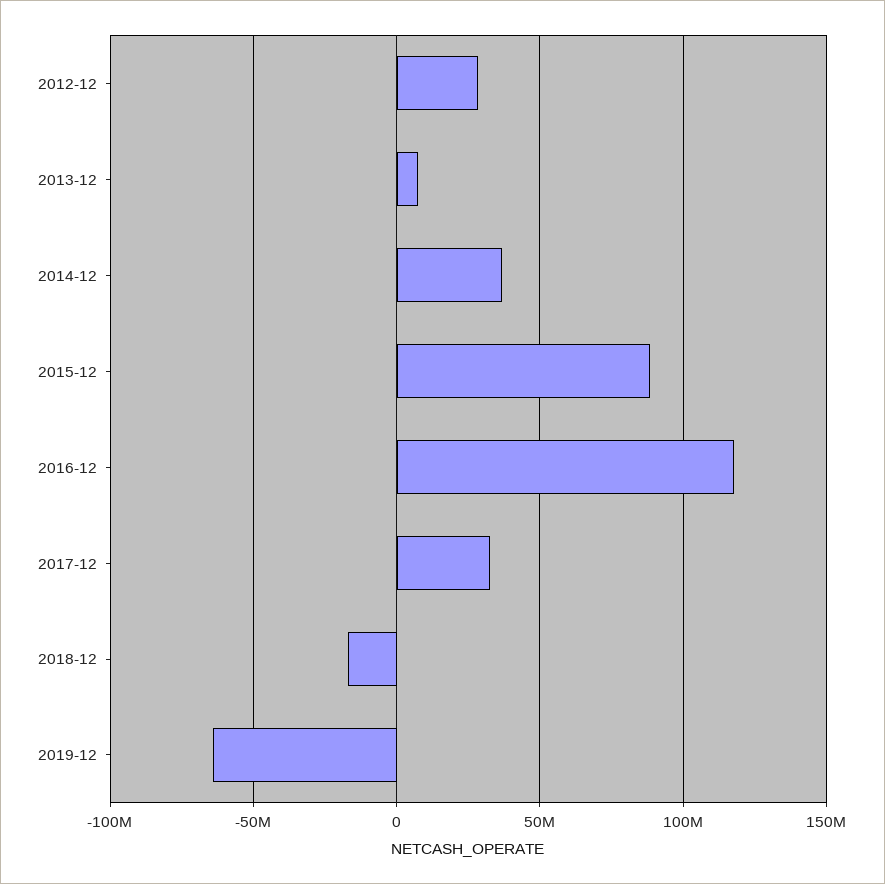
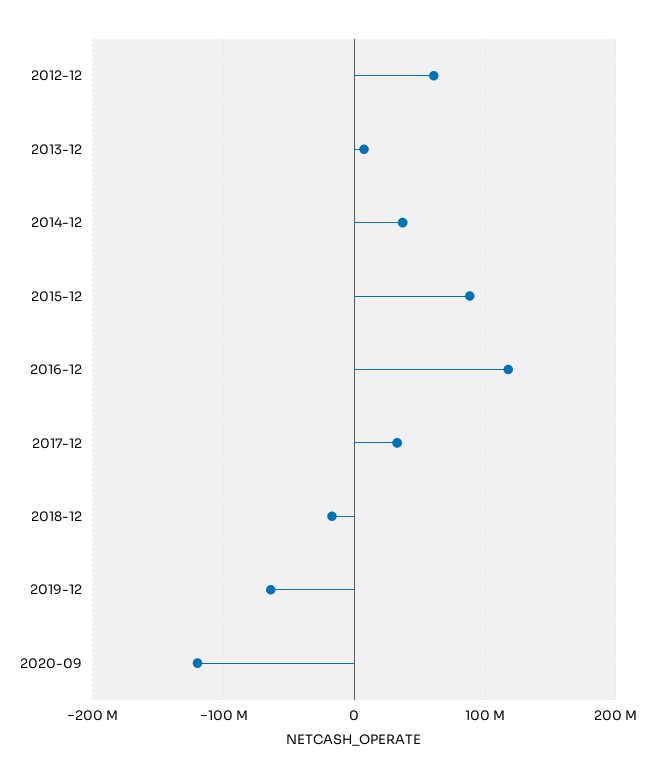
2012-12: 30000000 -> 60000000
2020-09: none -> -120000000

